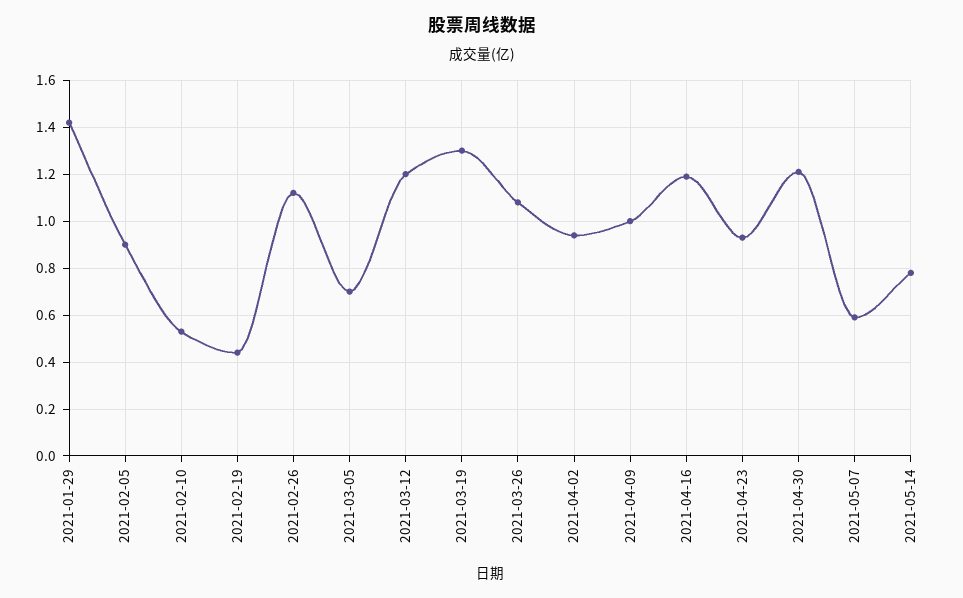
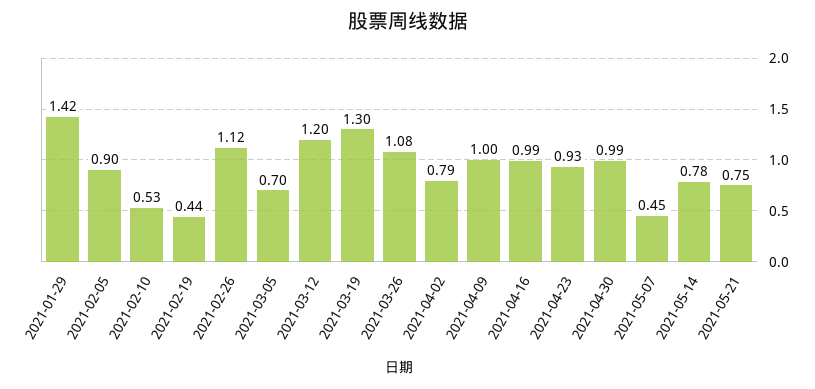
2021-04-02: 0.95 -> 0.79
2021-04-16: 1.2 -> 0.99
2021-04-30: 1.2 -> 0.99
2021-05-07: 0.6 -> 0.45
2021-05-21: none -> 0.75

